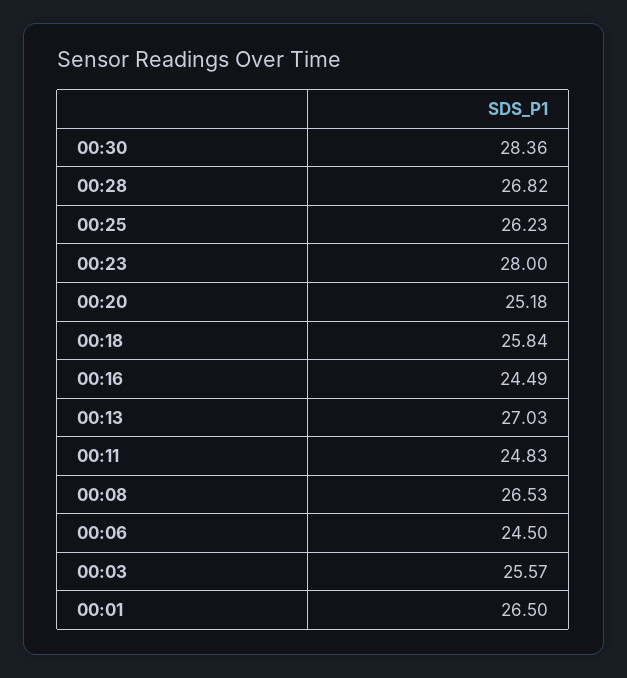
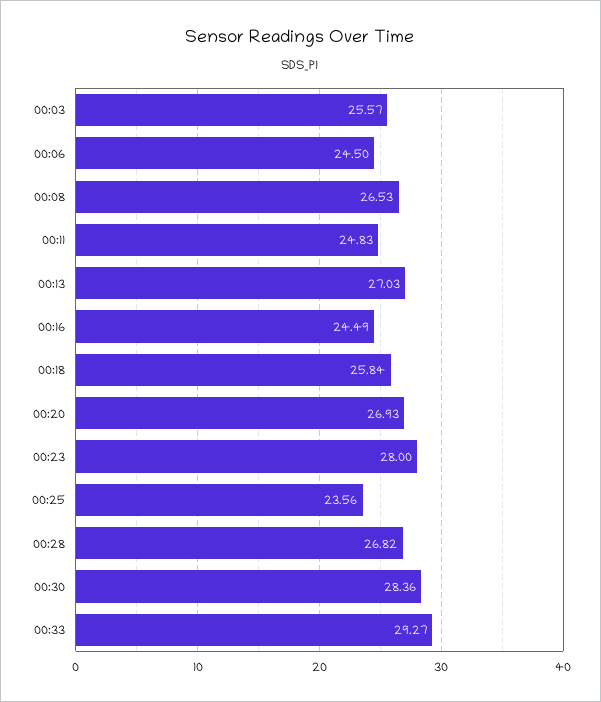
00:25: 26.23 -> 23.56
00:20: 25.18 -> 26.93
00:01: 26.5 -> none
00:33: none -> 29.27

